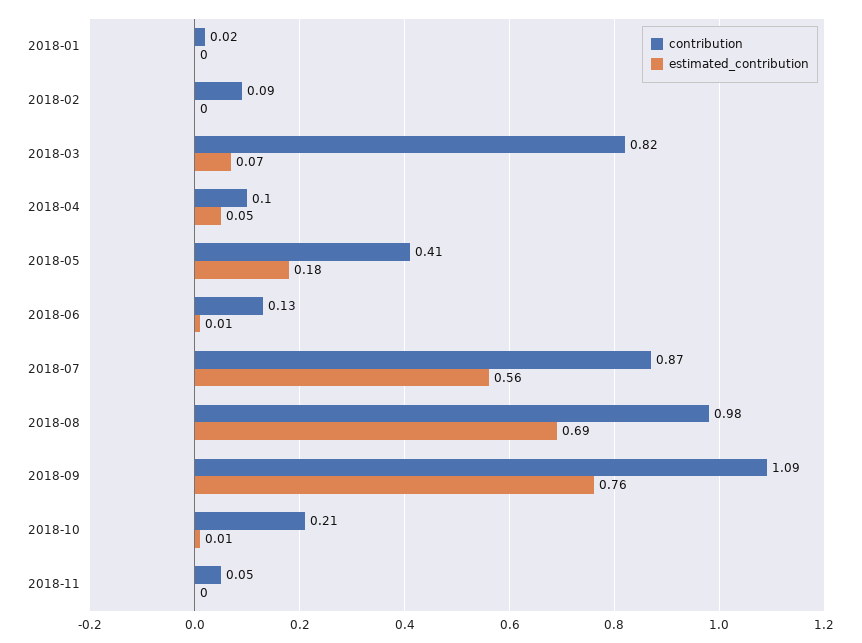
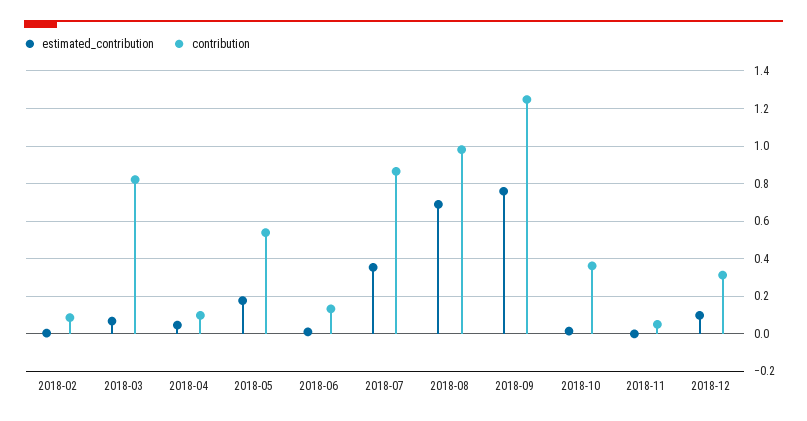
contribution, 2018-01: 0.02 -> none
estimated_contribution, 2018-01: 0 -> none
contribution, 2018-05: 0.41 -> 0.55
estimated_contribution, 2018-07: 0.56 -> 0.35
contribution, 2018-09: 1.09 -> 1.25
contribution, 2018-10: 0.21 -> 0.35
estimated_contribution, 2018-12: none -> 0.1
contribution, 2018-12: none -> 0.3

